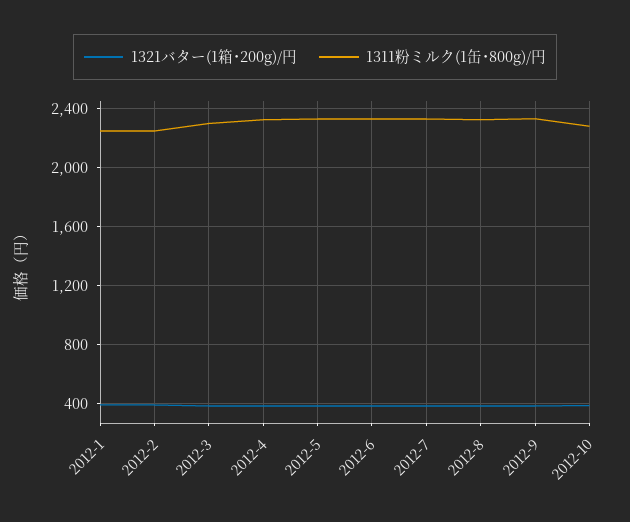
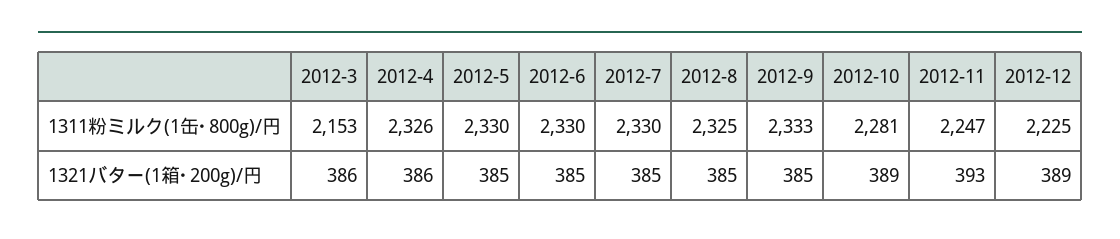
1321バター(1箱･200g)/円, 2012-1: 400 -> none
1311粉ミルク(1缶･800g)/円, 2012-1: 2250 -> none
1321バター(1箱･200g)/円, 2012-2: 400 -> none
1311粉ミルク(1缶･800g)/円, 2012-2: 2250 -> none
1311粉ミルク(1缶･800g)/円, 2012-3: 2300 -> 2153
1311粉ミルク(1缶･800g)/円, 2012-11: none -> 2247
1311粉ミルク(1缶･800g)/円, 2012-12: none -> 2225
1321バター(1箱･200g)/円, 2012-11: none -> 393
1321バター(1箱･200g)/円, 2012-12: none -> 389

